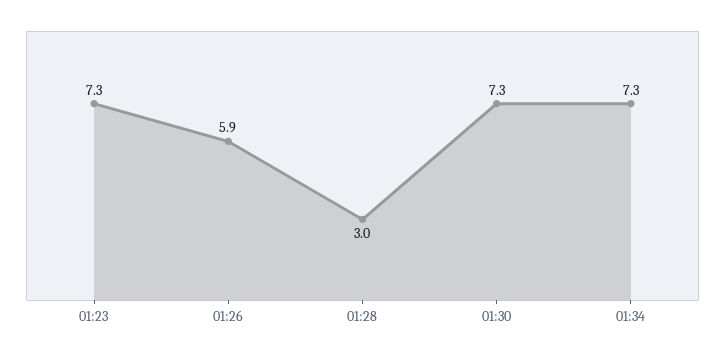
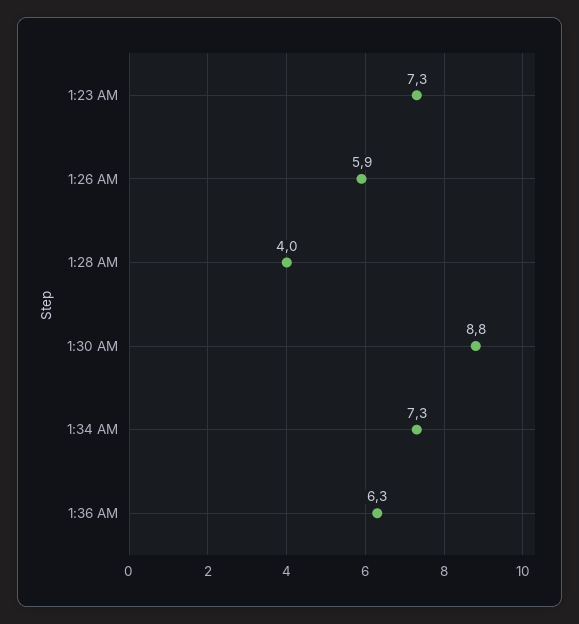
01:28: 3 -> 4
01:30: 7.3 -> 8.8
1:36 AM: none -> 6.3

